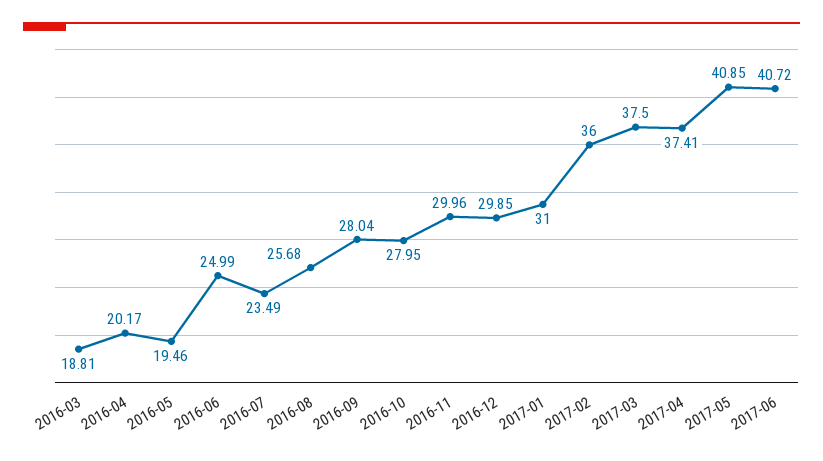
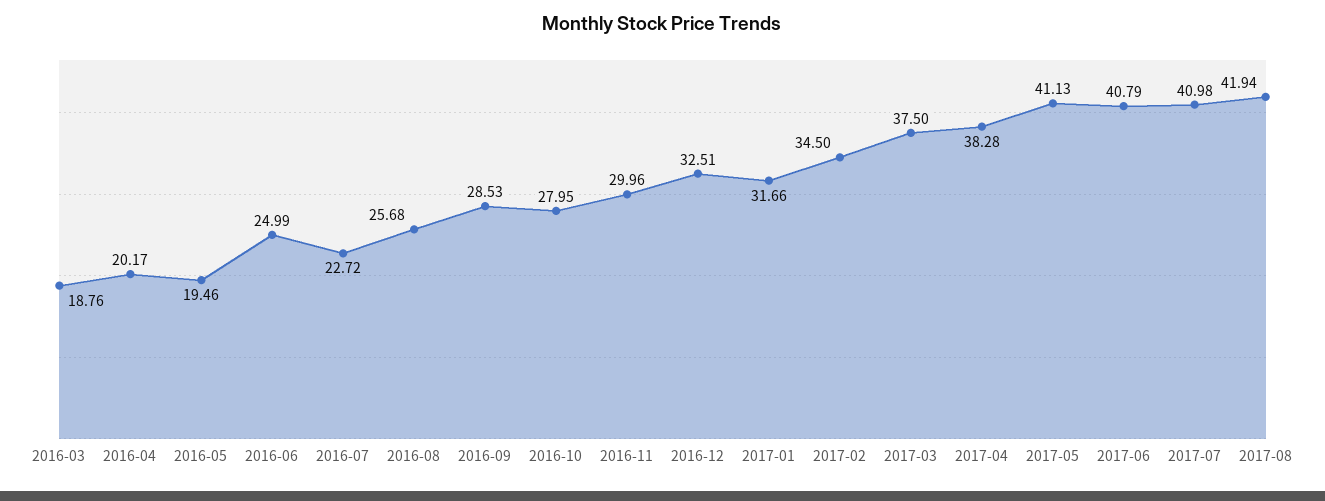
2016-03: 18.81 -> 18.76
2016-07: 23.49 -> 22.72
2016-09: 28.04 -> 28.53
2016-12: 29.85 -> 32.51
2017-01: 31 -> 31.66
2017-02: 36 -> 34.5
2017-04: 37.41 -> 38.28
2017-05: 40.85 -> 41.13
2017-06: 40.72 -> 40.79
2017-07: none -> 40.98
2017-08: none -> 41.94

